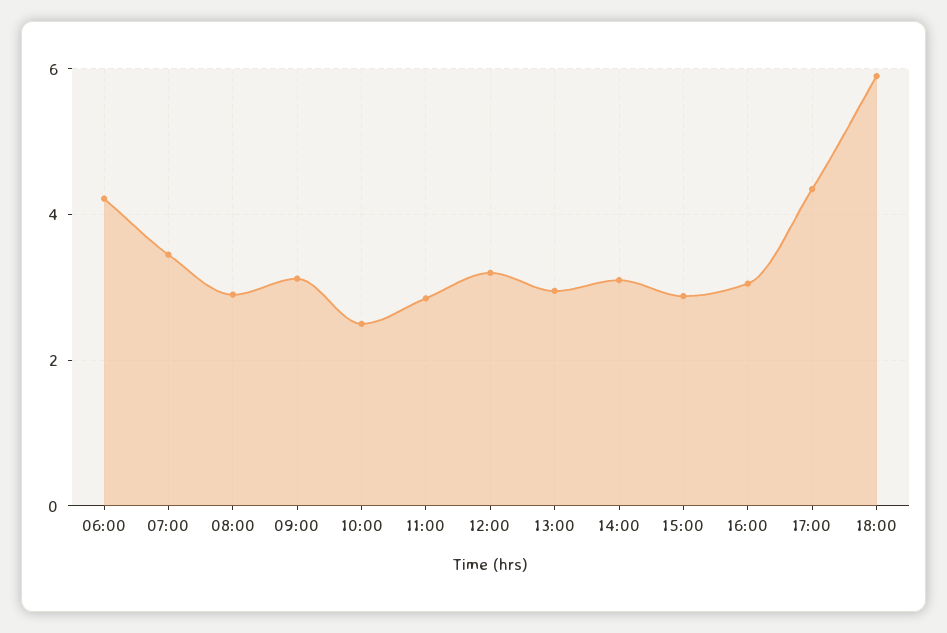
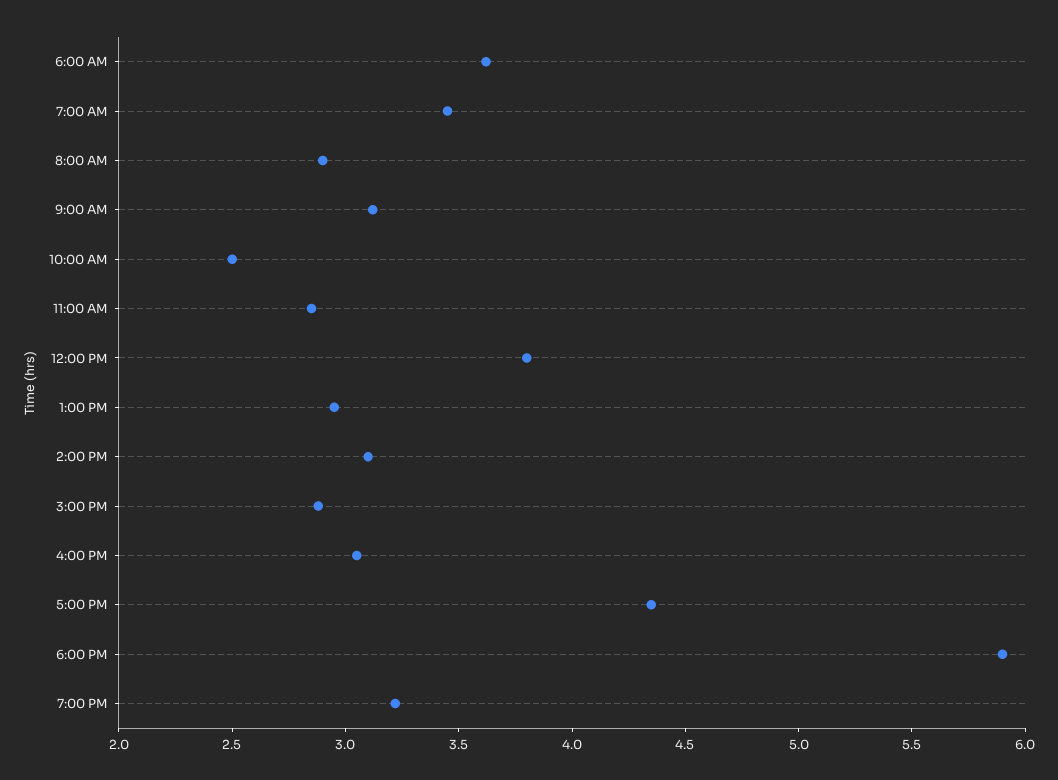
06:00: 4.2 -> 3.6
12:00: 3.2 -> 3.8
7:00 PM: none -> 3.2

